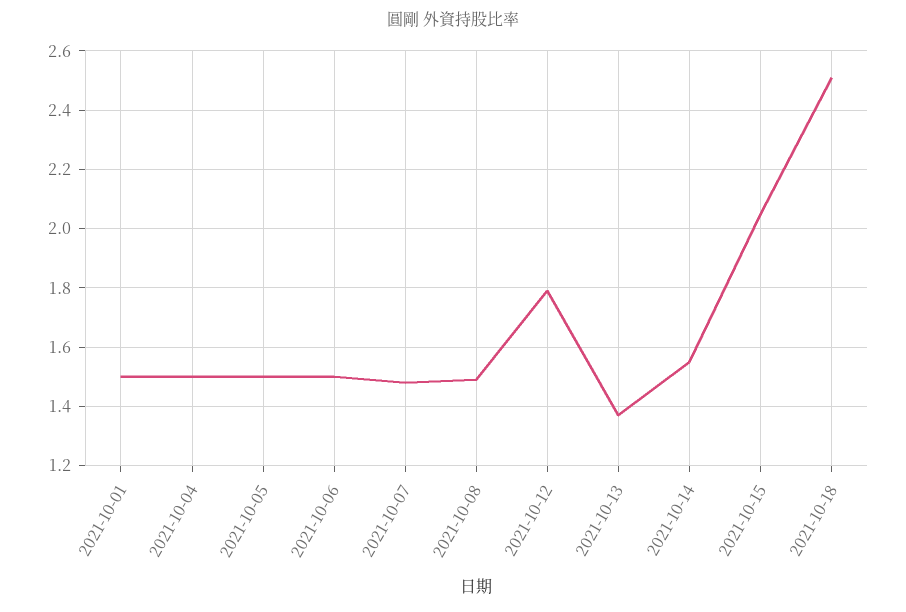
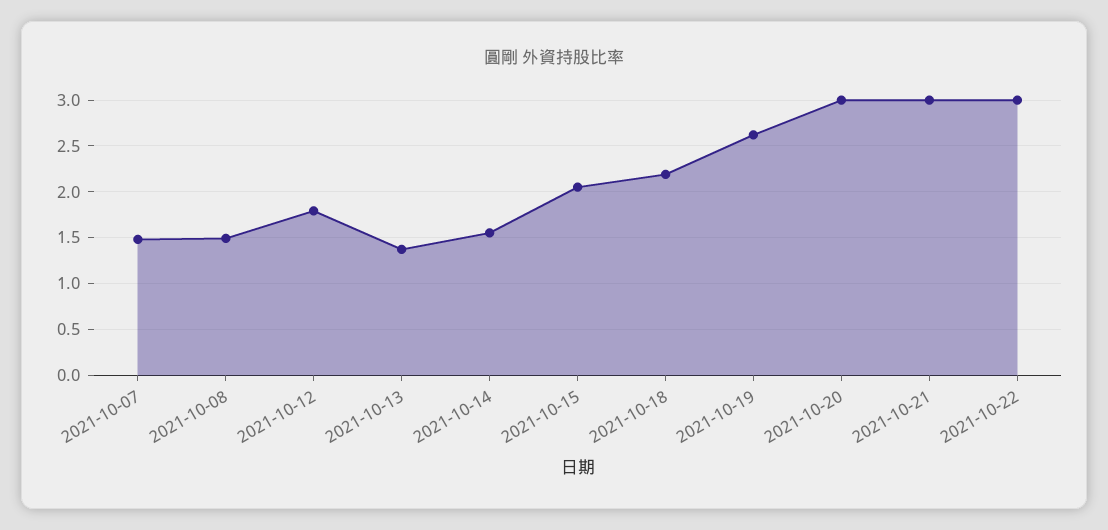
2021-10-01: 1.5 -> none
2021-10-04: 1.5 -> none
2021-10-05: 1.5 -> none
2021-10-06: 1.5 -> none
2021-10-18: 2.5 -> 2.2
2021-10-19: none -> 2.6
2021-10-20: none -> 3
2021-10-21: none -> 3
2021-10-22: none -> 3

